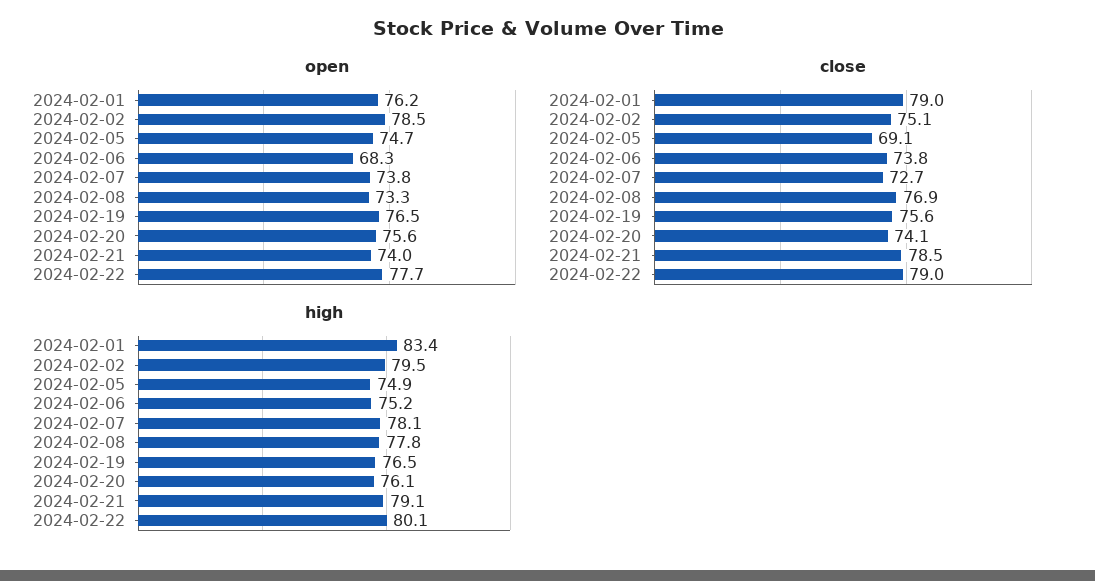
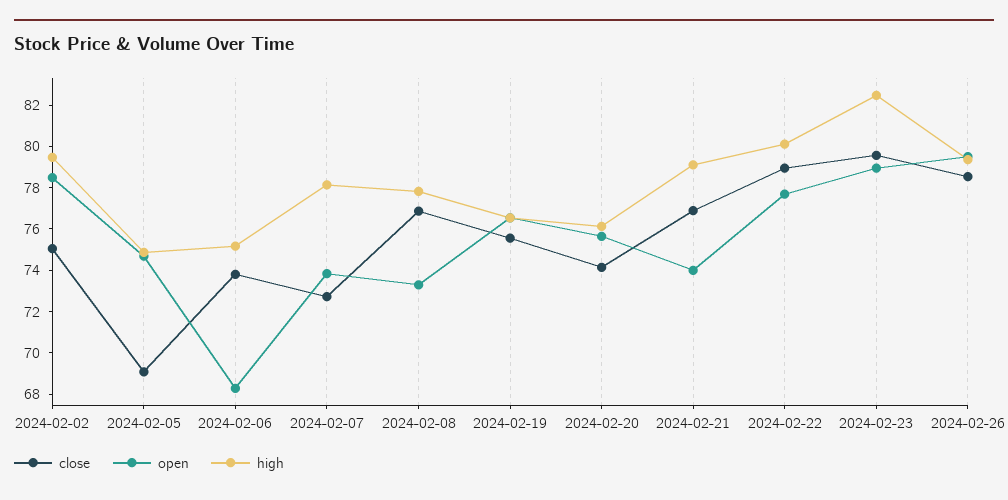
open, 2024-02-01: 76.2 -> none
close, 2024-02-01: 79 -> none
close, 2024-02-21: 78.5 -> 77
high, 2024-02-01: 83.4 -> none
close, 2024-02-23: none -> 79.5
open, 2024-02-23: none -> 79
high, 2024-02-23: none -> 82.5
close, 2024-02-26: none -> 78.5
open, 2024-02-26: none -> 79.5
high, 2024-02-26: none -> 79.5

